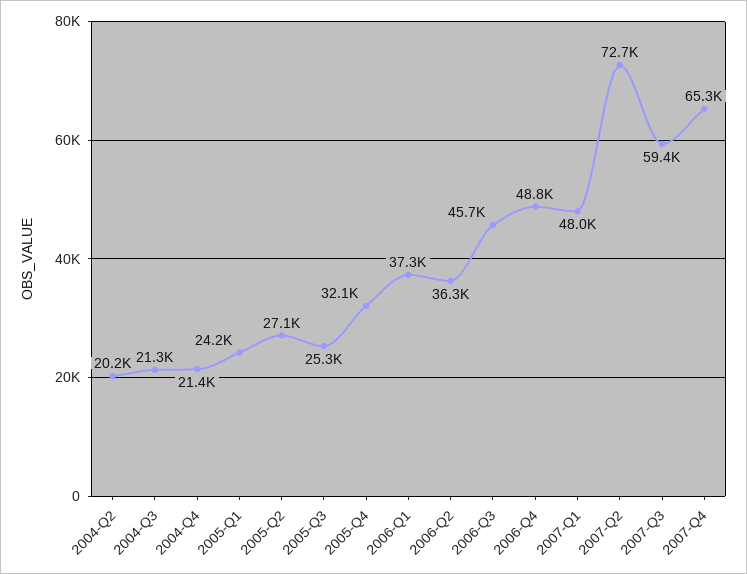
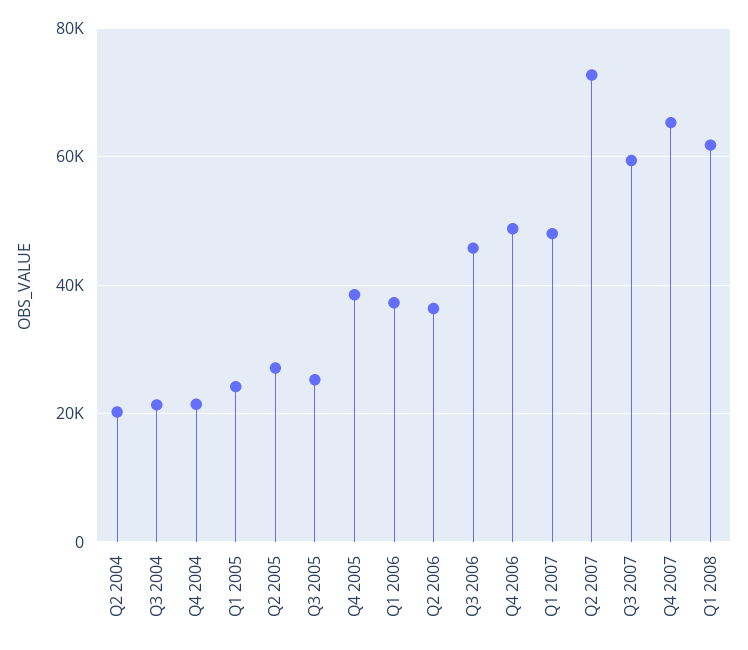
2005-Q4: 32100 -> 38000
Q1 2008: none -> 62000

